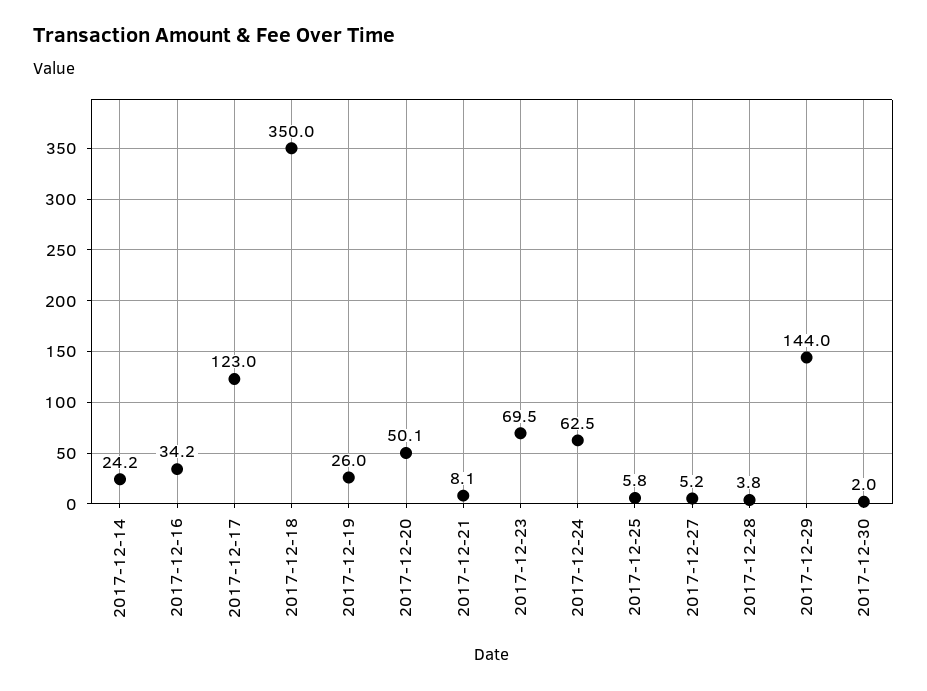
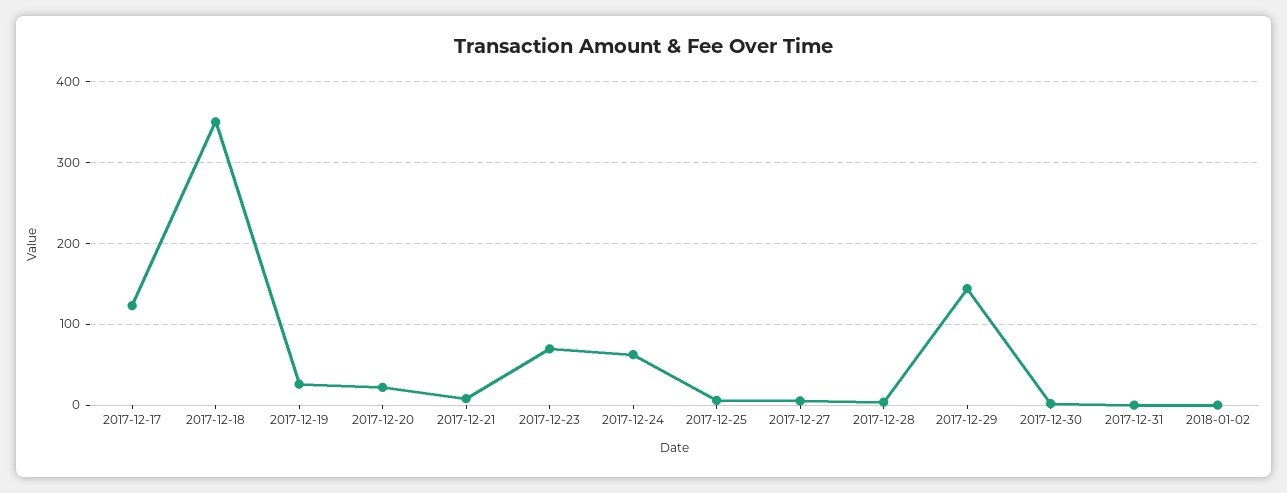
2017-12-14: 24.2 -> none
2017-12-16: 34.2 -> none
2017-12-20: 50.1 -> 20
2017-12-31: none -> 0
2018-01-02: none -> 0

